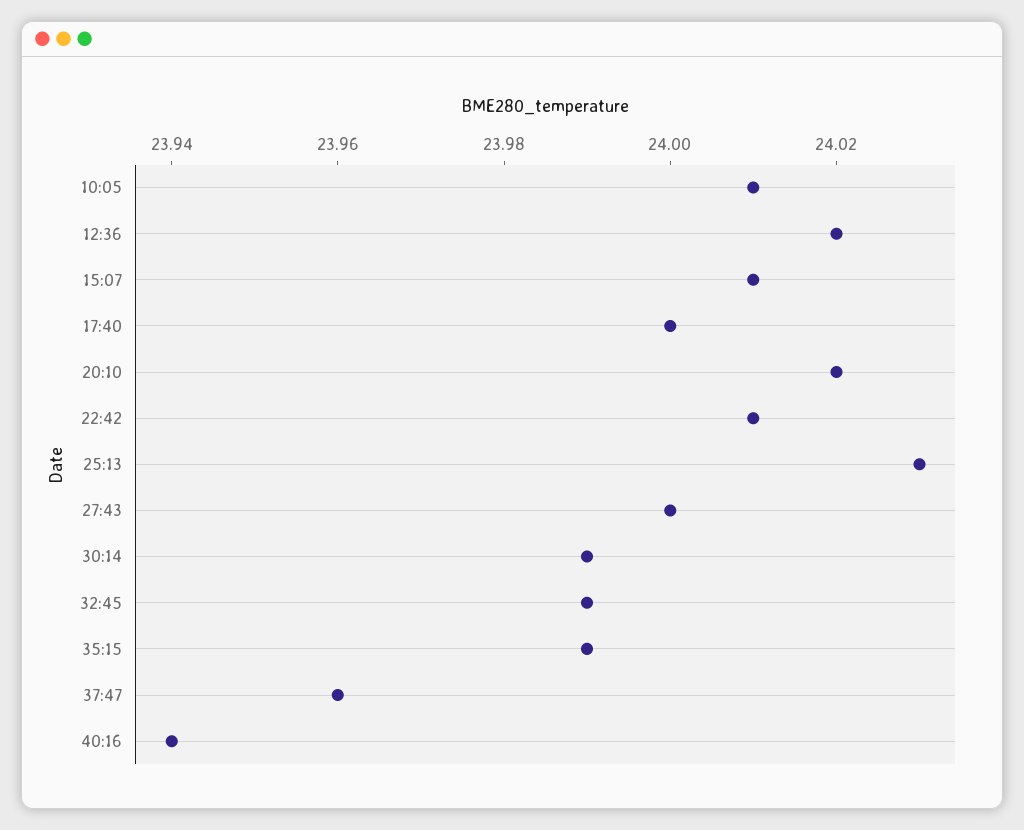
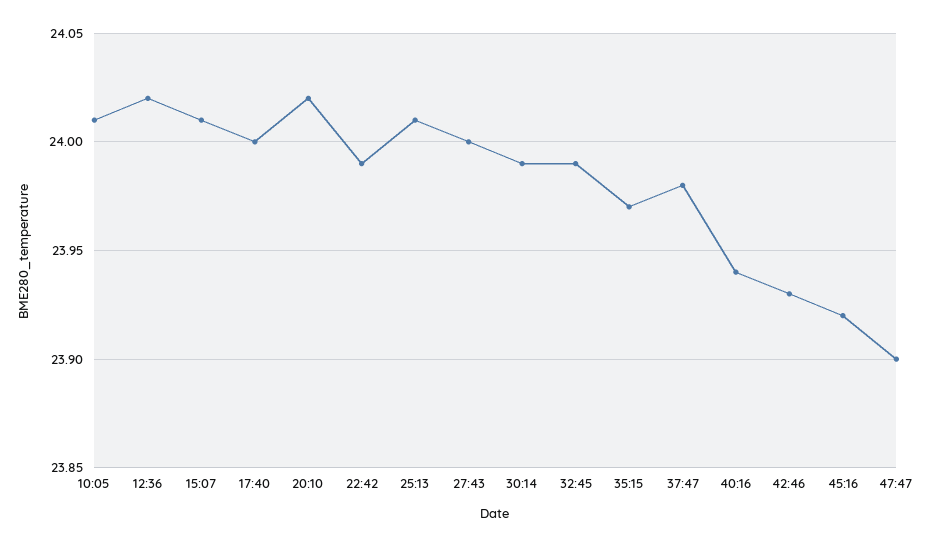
22:42: 24.01 -> 23.99
25:13: 24.03 -> 24.01
35:15: 23.99 -> 23.97
37:47: 23.96 -> 23.98
42:46: none -> 23.93
45:16: none -> 23.92
47:47: none -> 23.9

